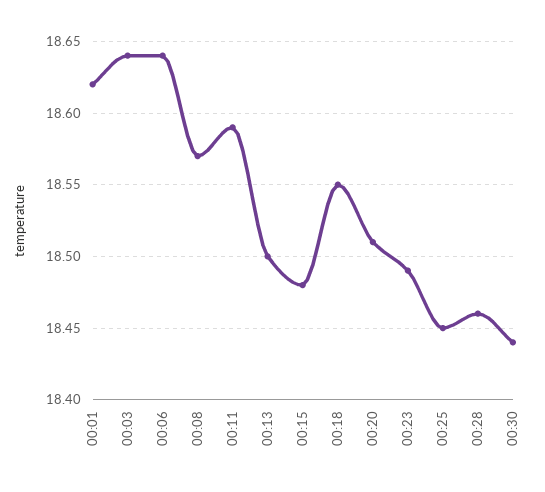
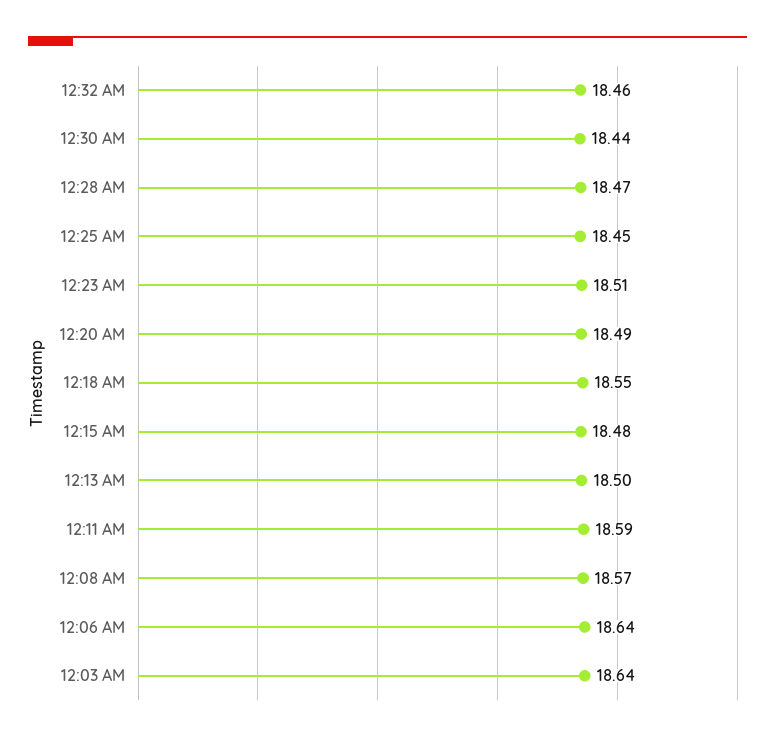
00:01: 18.62 -> none
00:20: 18.51 -> 18.49
00:23: 18.49 -> 18.51
00:28: 18.46 -> 18.47
12:32 AM: none -> 18.46

